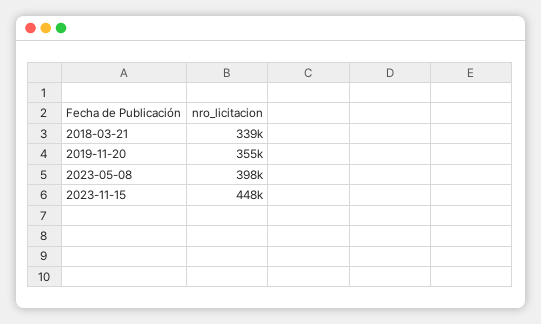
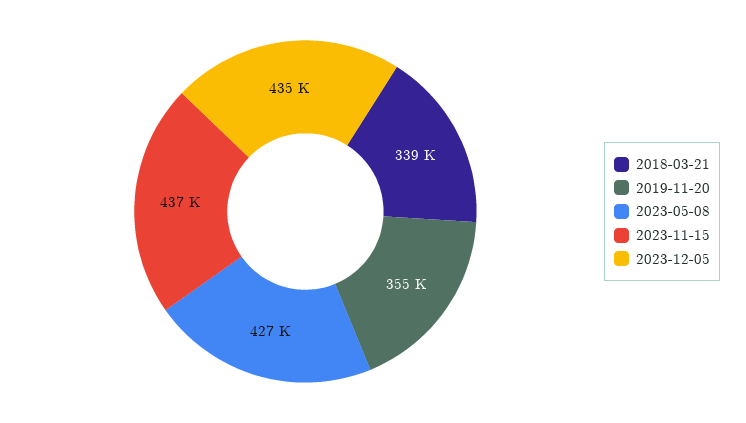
2023-05-08: 398000 -> 427000
2023-11-15: 448000 -> 437000
2023-12-05: none -> 435000

